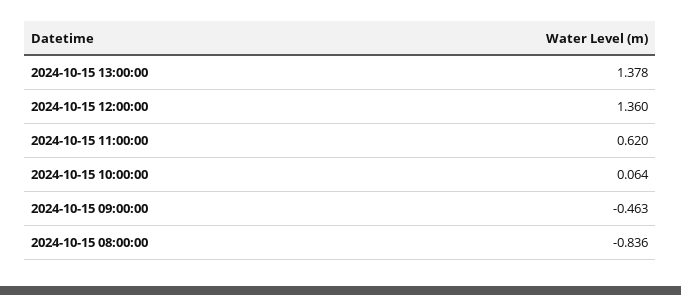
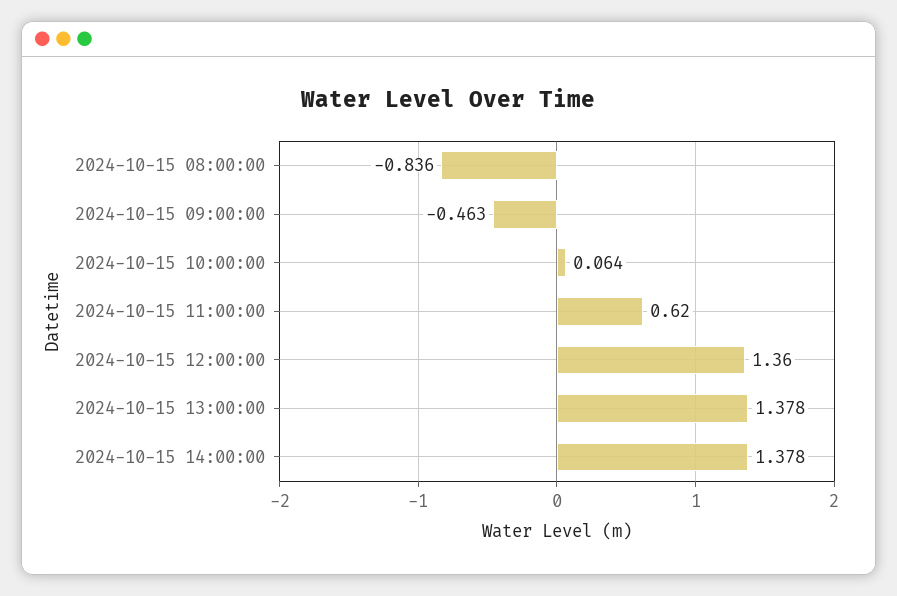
2024-10-15 14:00:00: none -> 1.378

